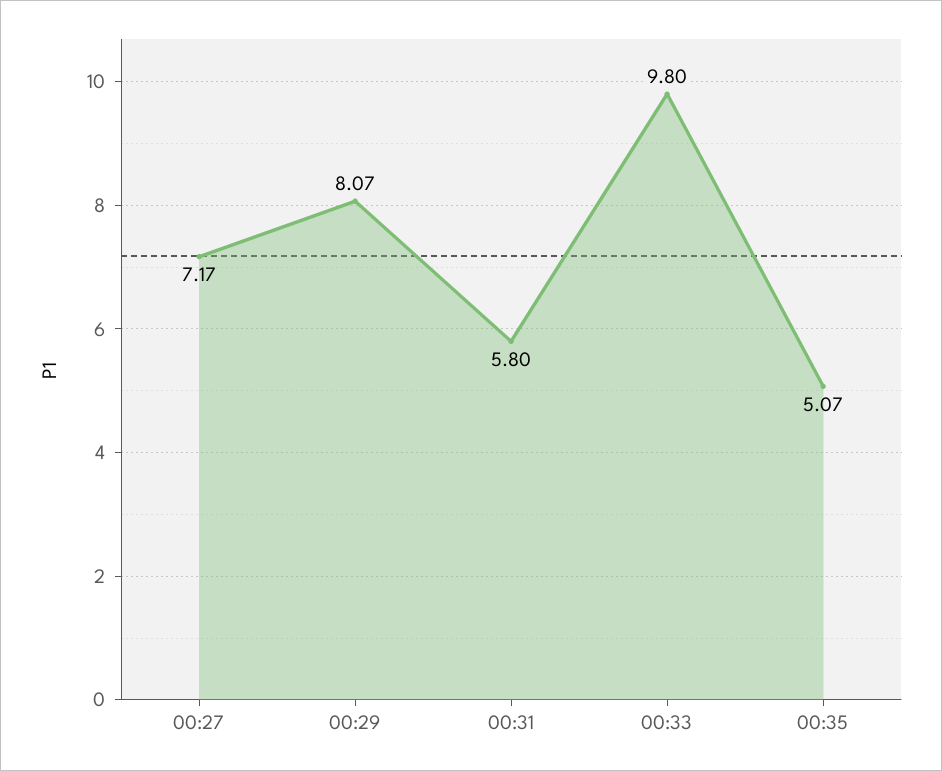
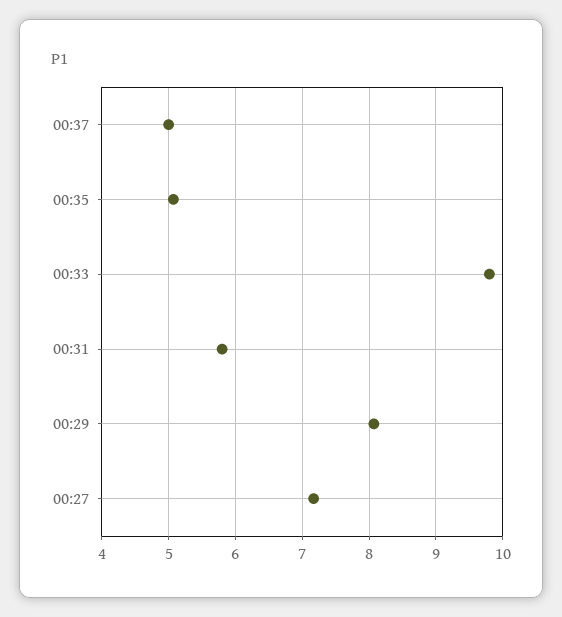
00:37: none -> 5

